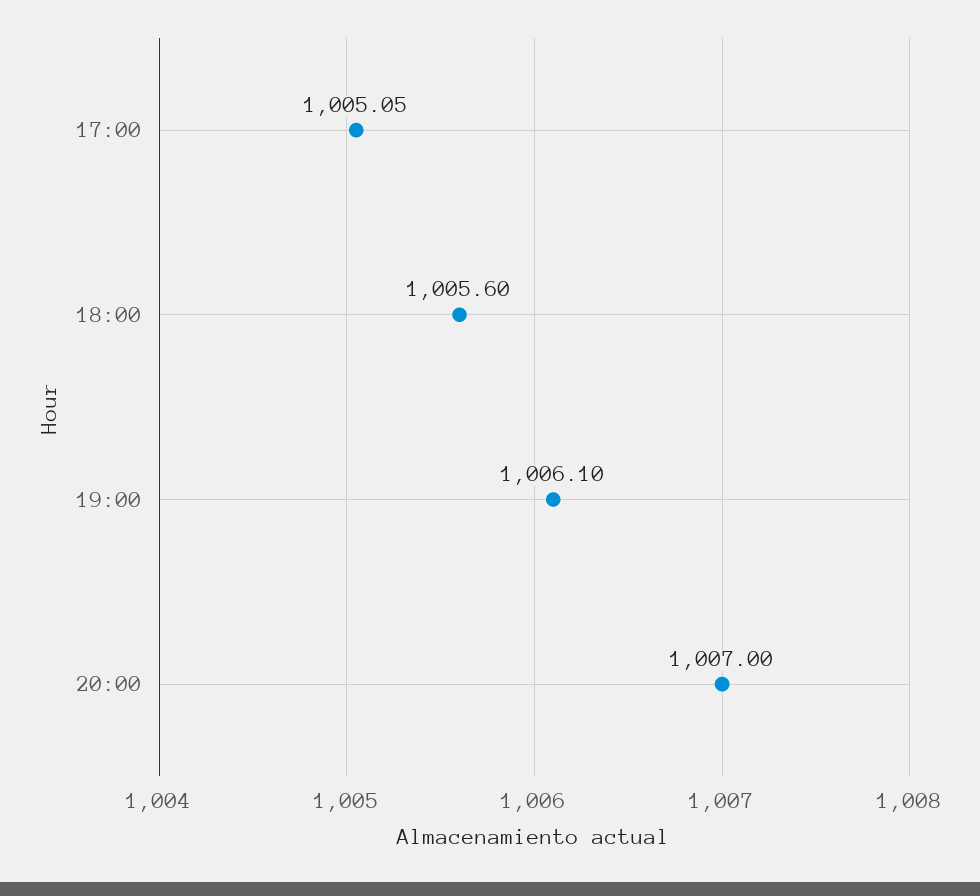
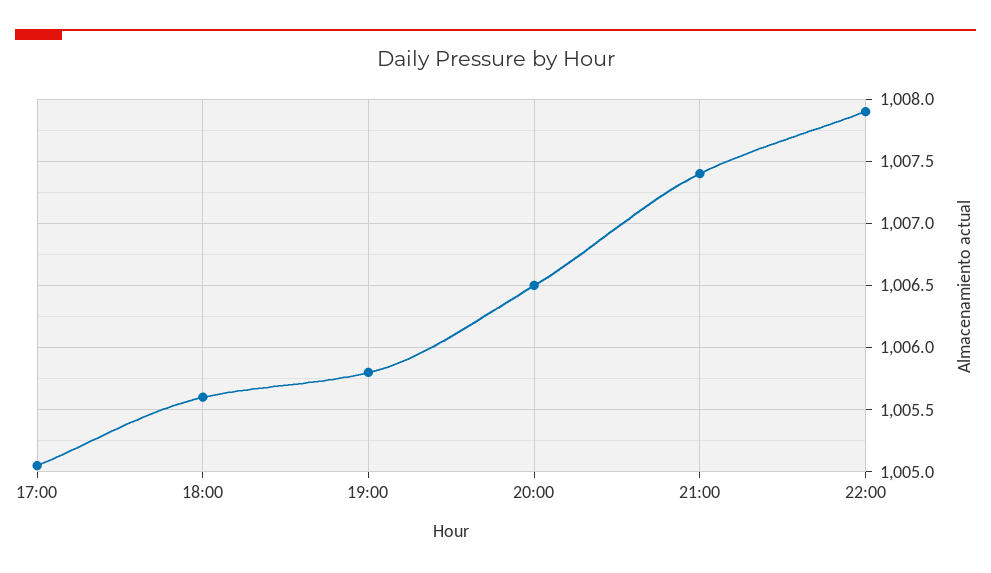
19:00: 1006.1 -> 1005.8
20:00: 1007 -> 1006.5
21:00: none -> 1007.4
22:00: none -> 1007.9

